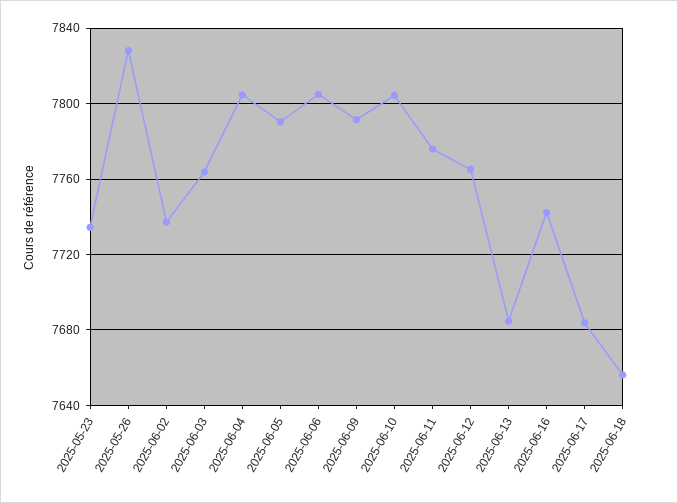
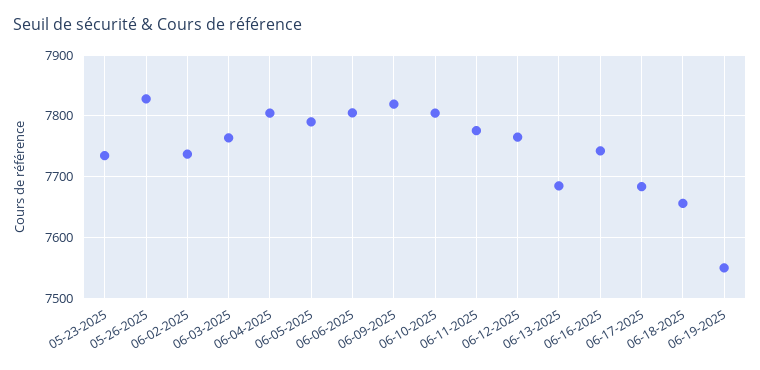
2025-06-09: 7790 -> 7820
06-19-2025: none -> 7550

